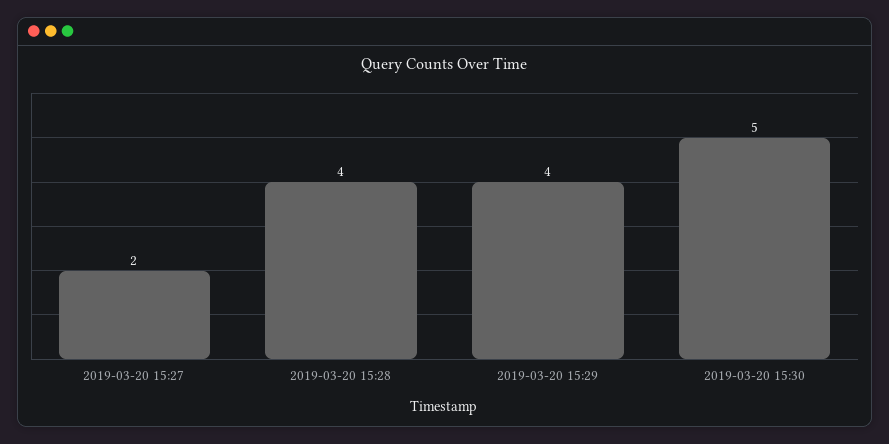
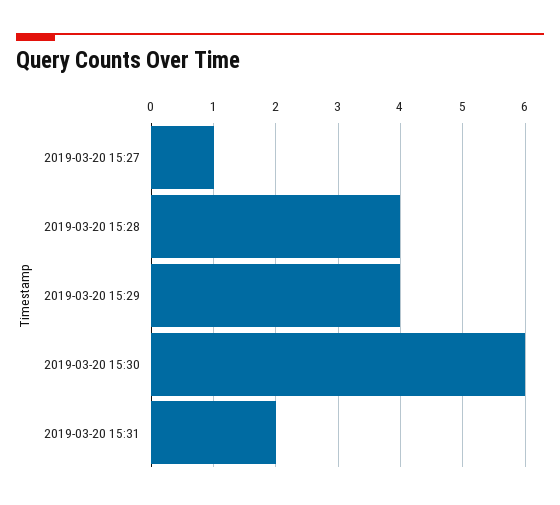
2019-03-20 15:27: 2 -> 1
2019-03-20 15:30: 5 -> 6
2019-03-20 15:31: none -> 2

